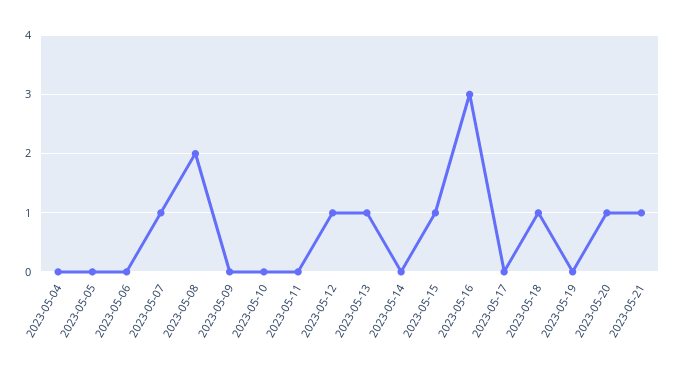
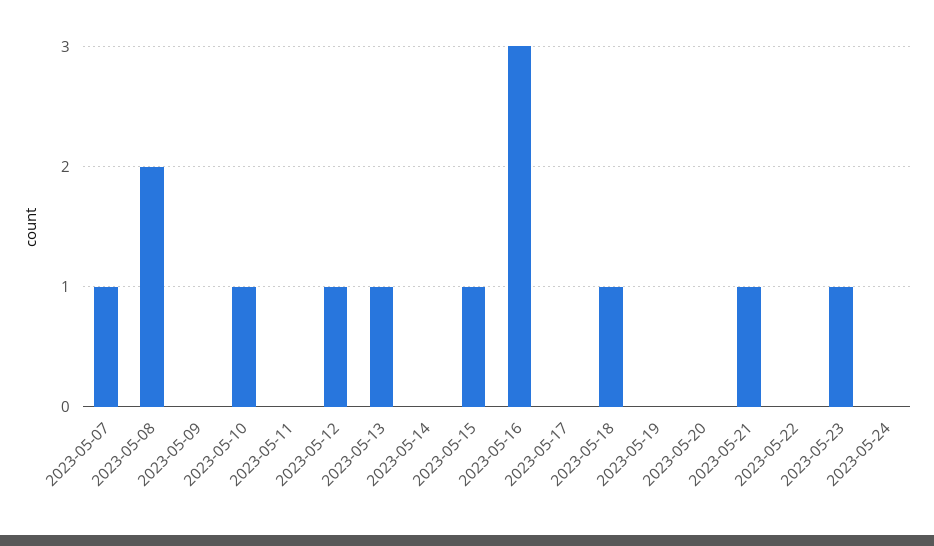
2023-05-04: 0 -> none
2023-05-05: 0 -> none
2023-05-06: 0 -> none
2023-05-10: 0 -> 1
2023-05-20: 1 -> 0
2023-05-22: none -> 0
2023-05-23: none -> 1
2023-05-24: none -> 0

